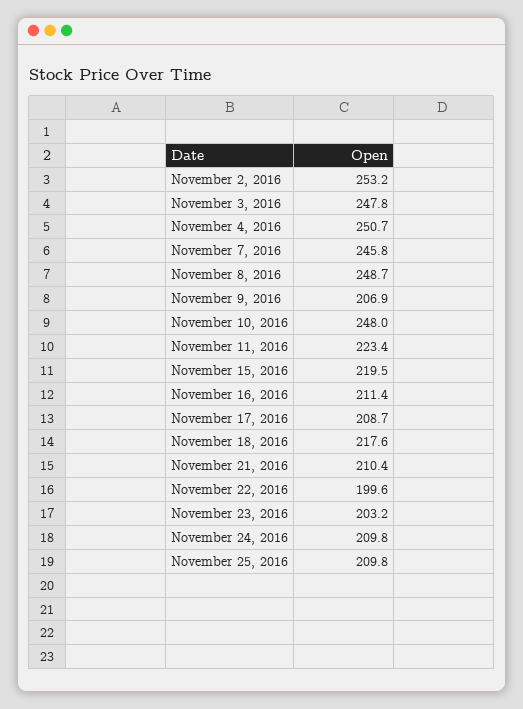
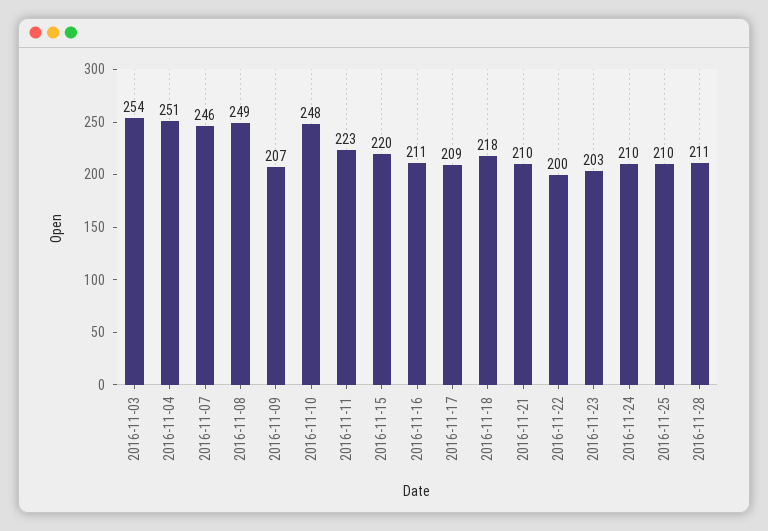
November 2, 2016: 253.2 -> none
November 3, 2016: 247.8 -> 254
2016-11-28: none -> 211

